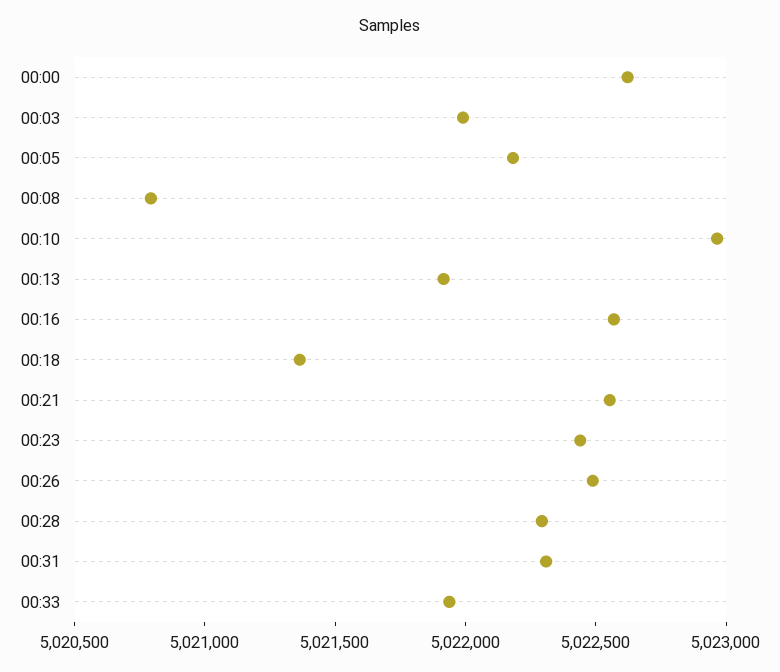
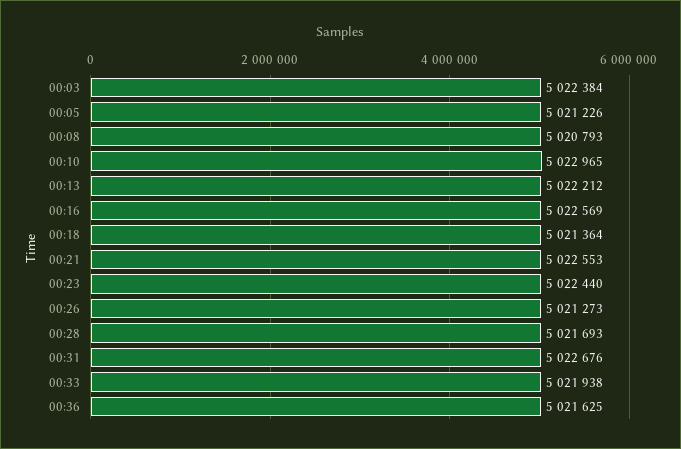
00:00: 5022600 -> none
00:03: 5022000 -> 5022384
00:05: 5022200 -> 5021226
00:13: 5021900 -> 5022212
00:26: 5022500 -> 5021273
00:28: 5022300 -> 5021693
00:31: 5022300 -> 5022676
00:36: none -> 5021625

